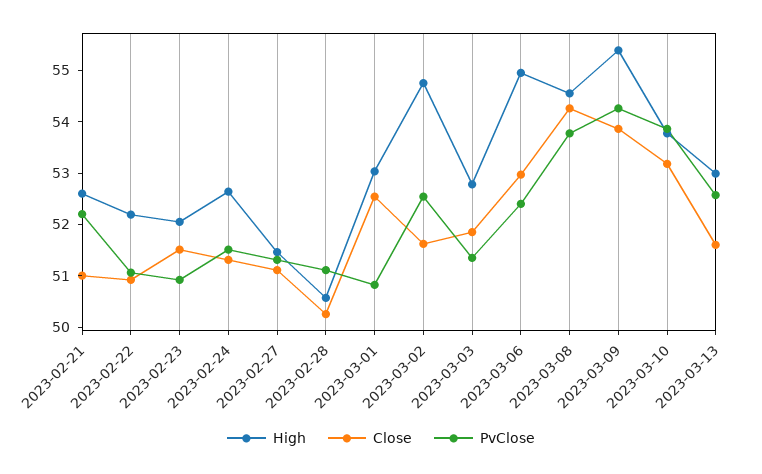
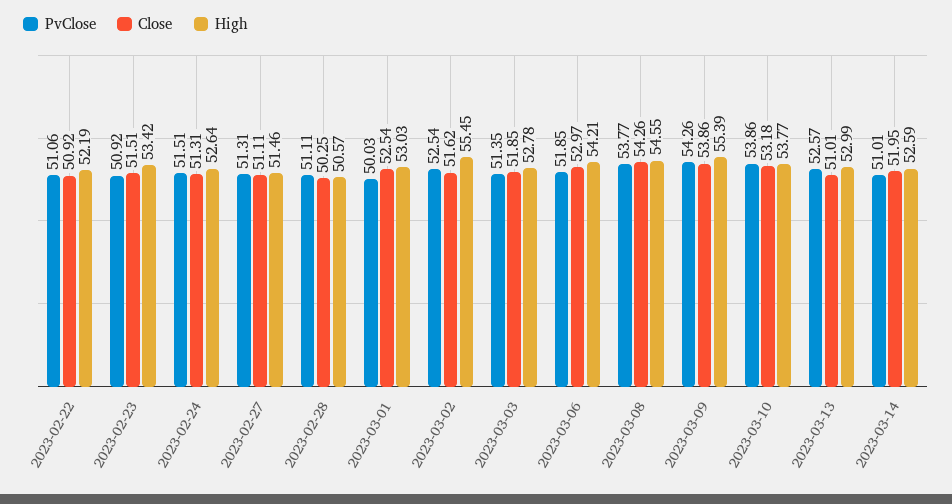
High, 2023-02-21: 52.6 -> none
Close, 2023-02-21: 51 -> none
PvClose, 2023-02-21: 52.2 -> none
High, 2023-02-23: 52 -> 53.42
PvClose, 2023-03-01: 50.8 -> 50.03
High, 2023-03-02: 54.8 -> 55.45
High, 2023-03-06: 55 -> 54.21
PvClose, 2023-03-06: 52.4 -> 51.85
Close, 2023-03-13: 51.6 -> 51.01
PvClose, 2023-03-14: none -> 51.01
Close, 2023-03-14: none -> 51.95
High, 2023-03-14: none -> 52.59

